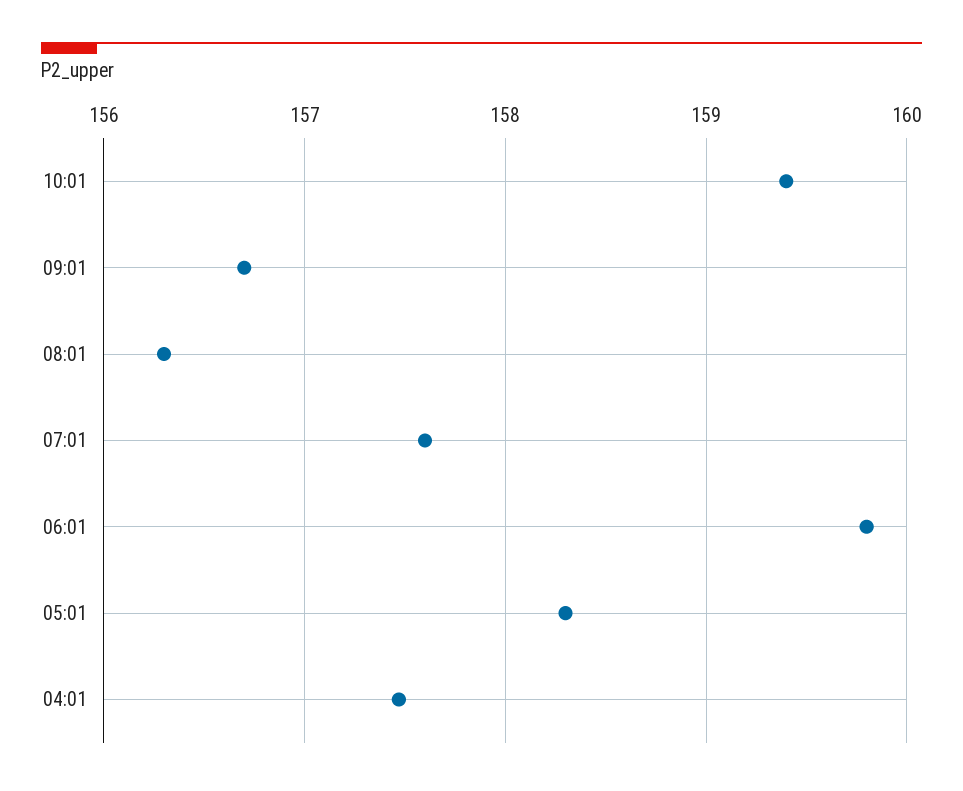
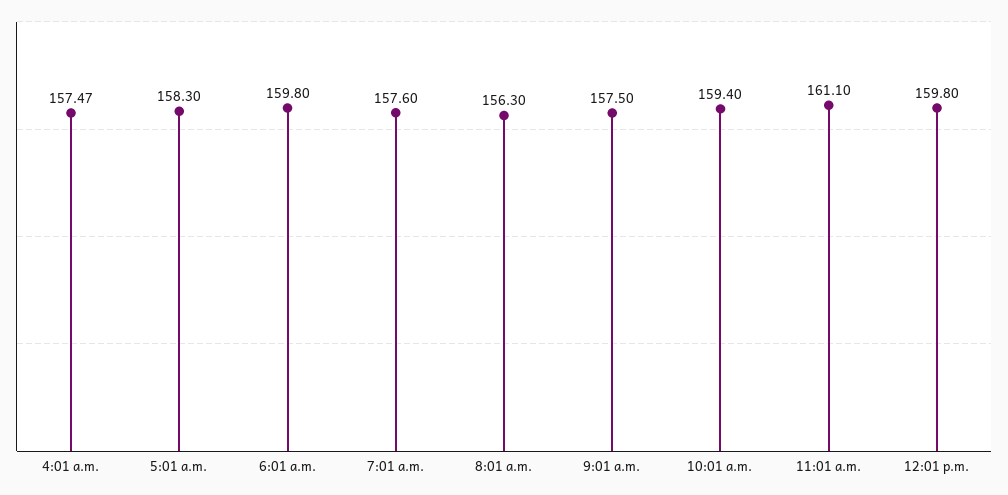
09:01: 156.7 -> 157.5
11:01 a.m.: none -> 161.1
12:01 p.m.: none -> 159.8

